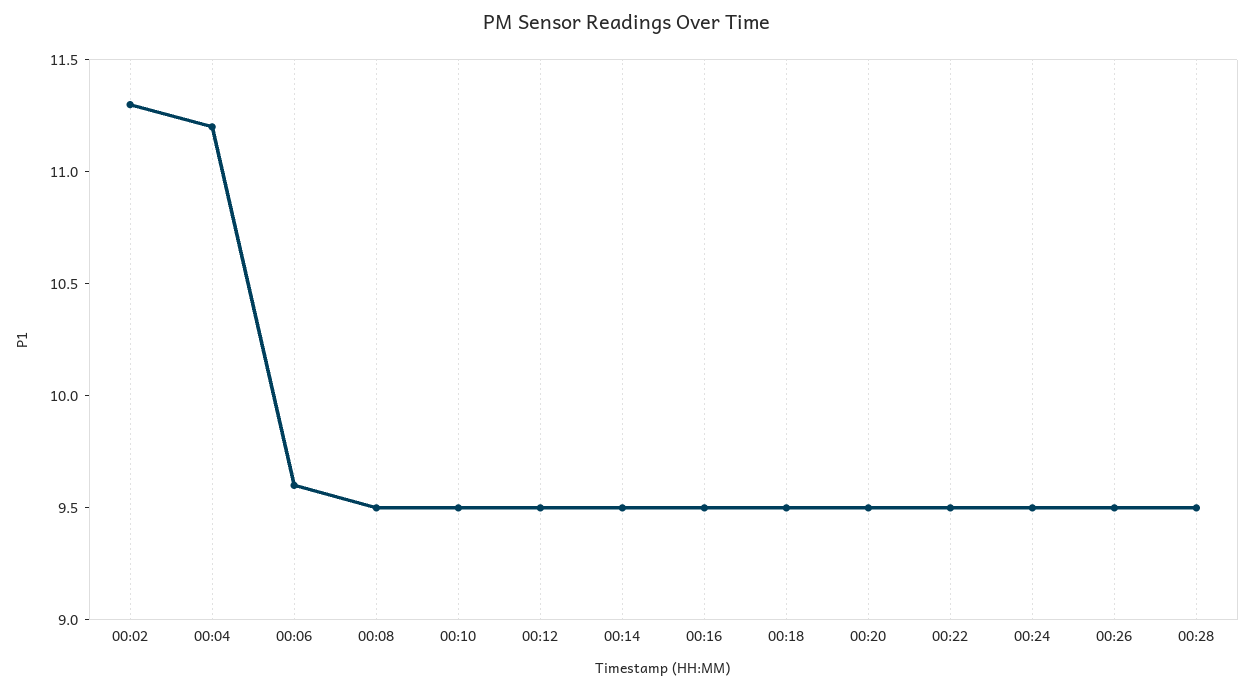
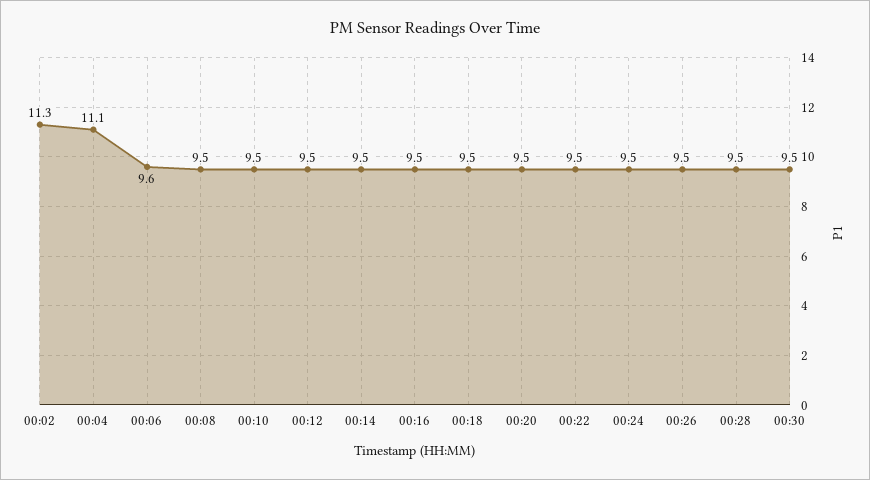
00:04: 11.2 -> 11.1
00:30: none -> 9.5

